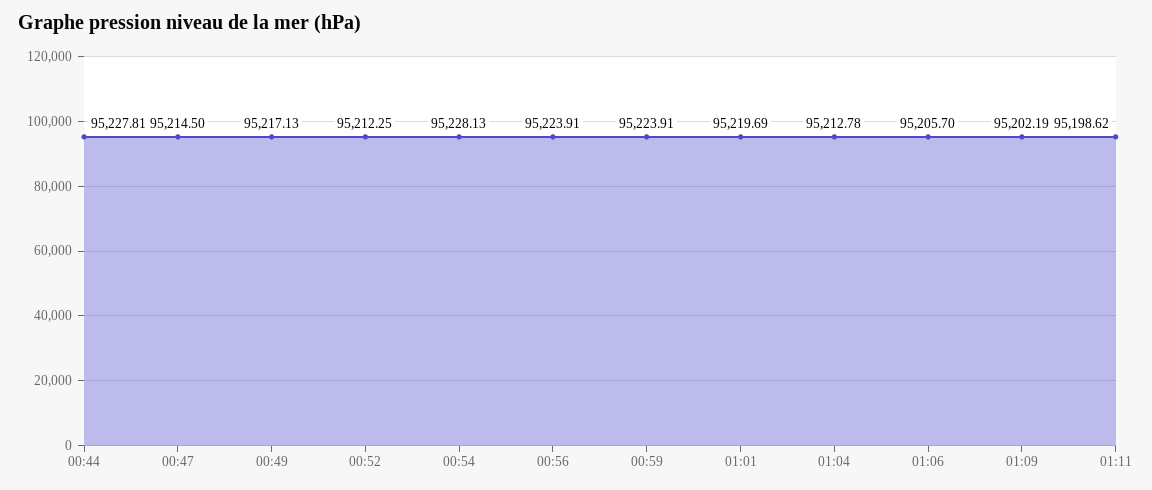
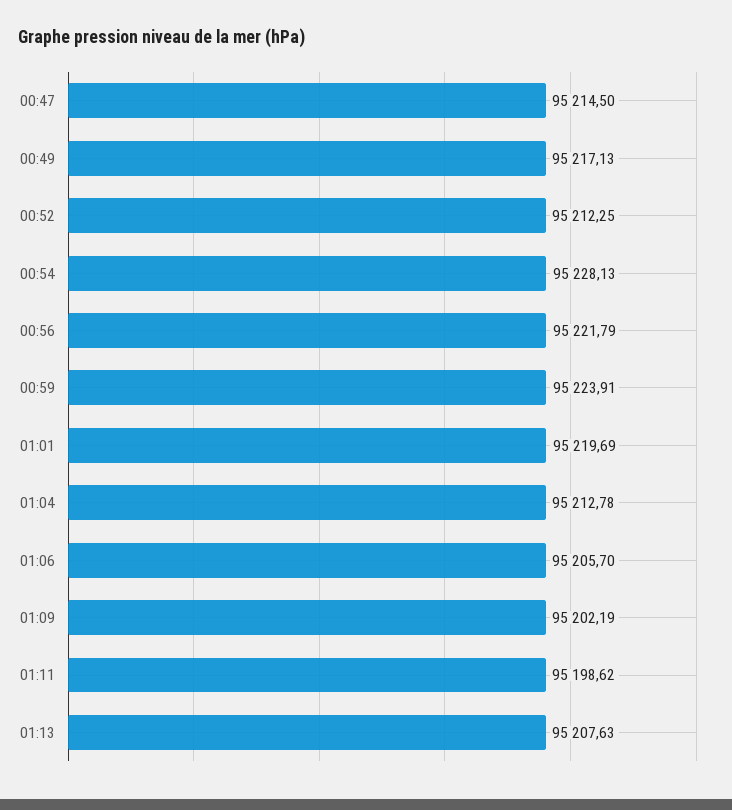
00:44: 95227.81 -> none
00:56: 95223.91 -> 95221.79
01:13: none -> 95207.63

